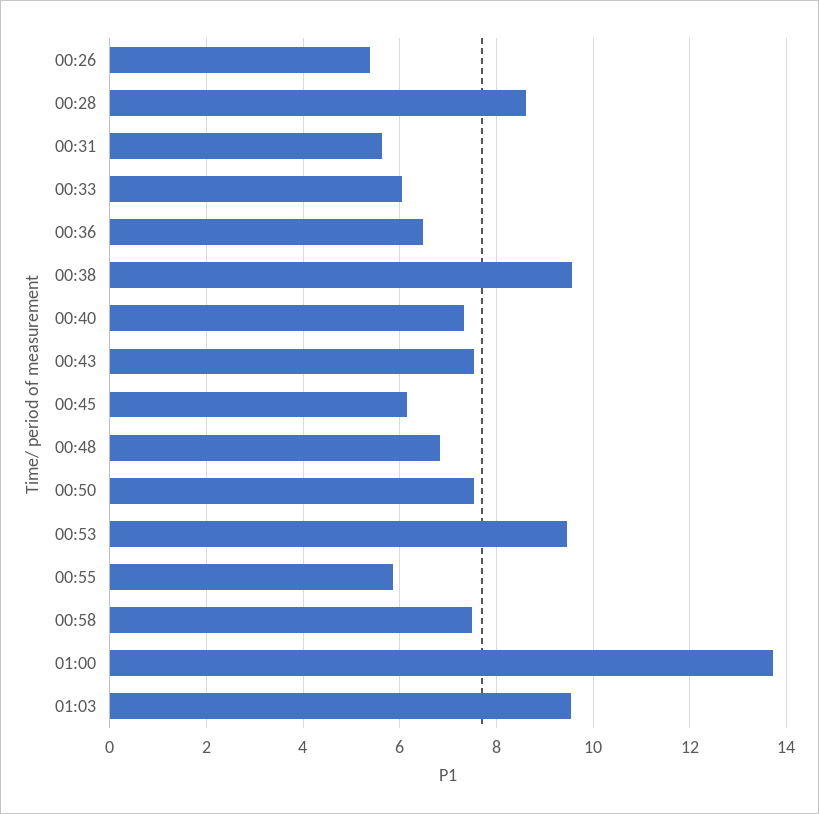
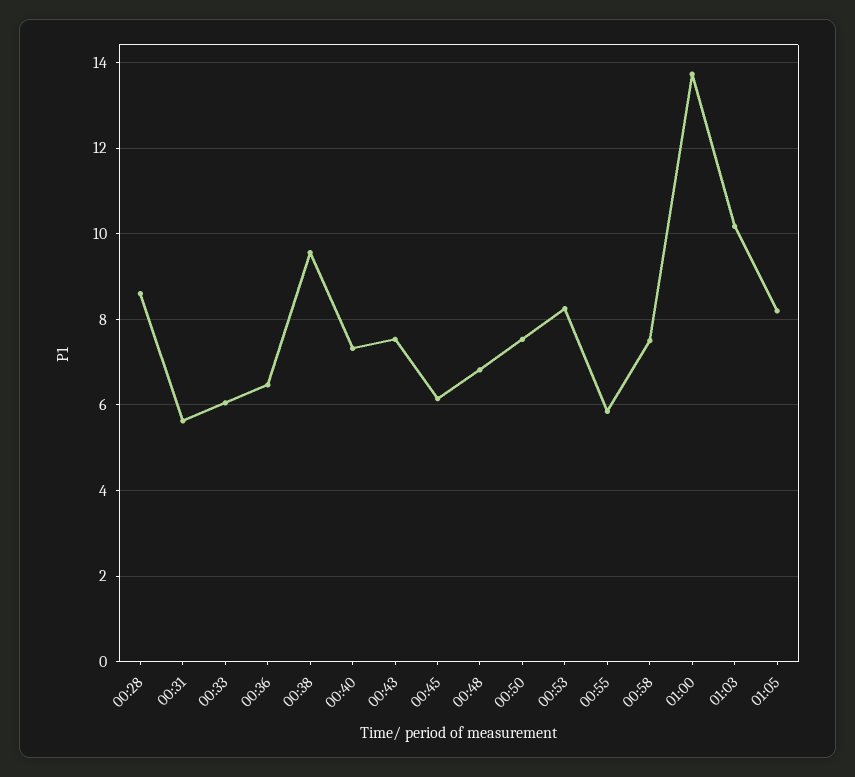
00:26: 5.4 -> none
00:53: 9.4 -> 8.2
01:03: 9.6 -> 10.2
01:05: none -> 8.2

